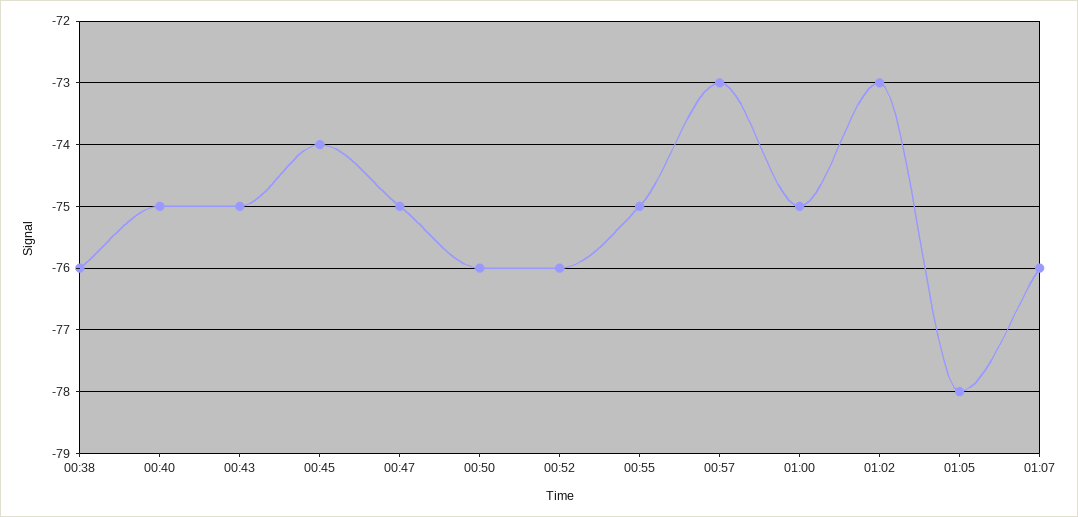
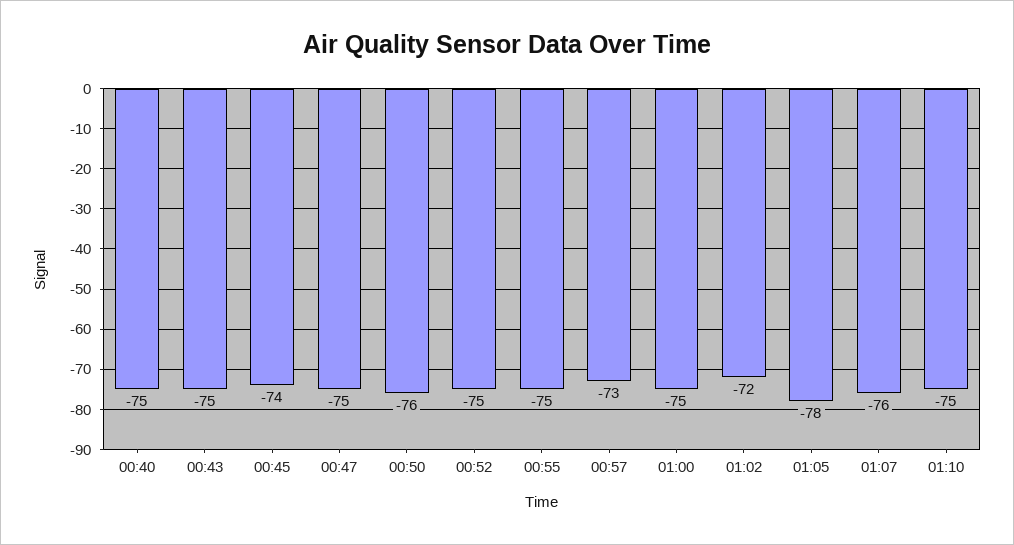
00:38: -76 -> none
00:52: -76 -> -75
01:02: -73 -> -72
01:10: none -> -75

